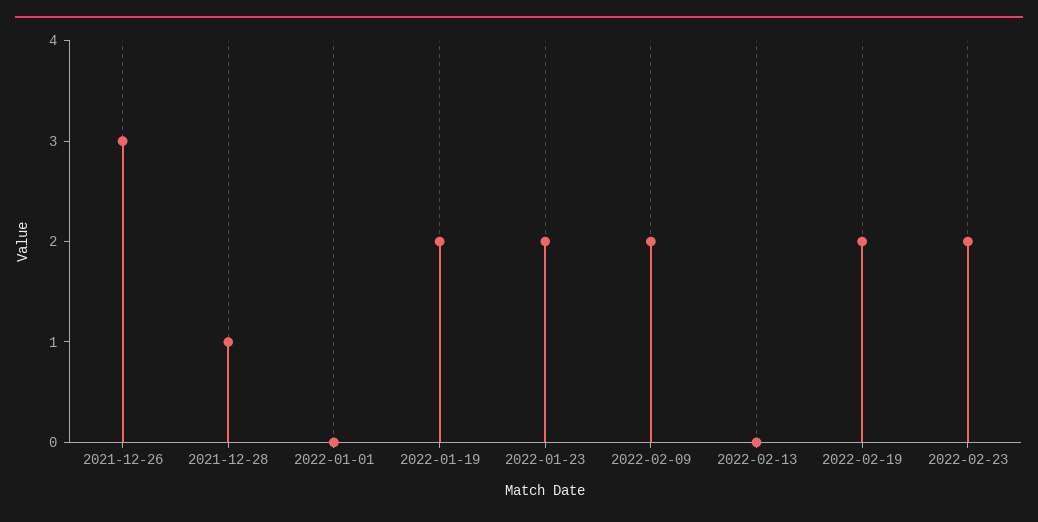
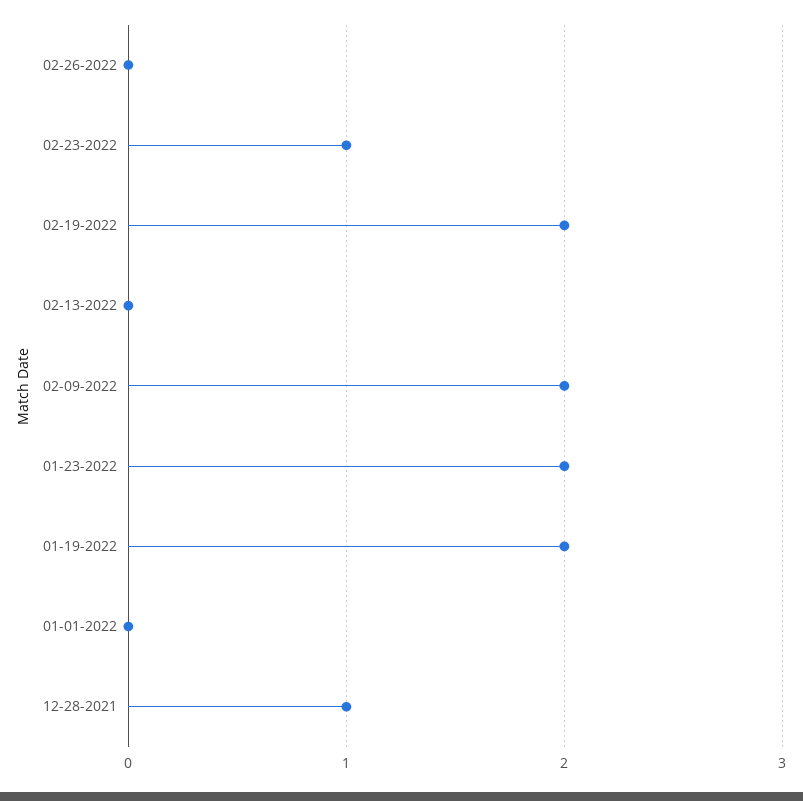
2021-12-26: 3 -> none
2022-02-23: 2 -> 1
02-26-2022: none -> 0

